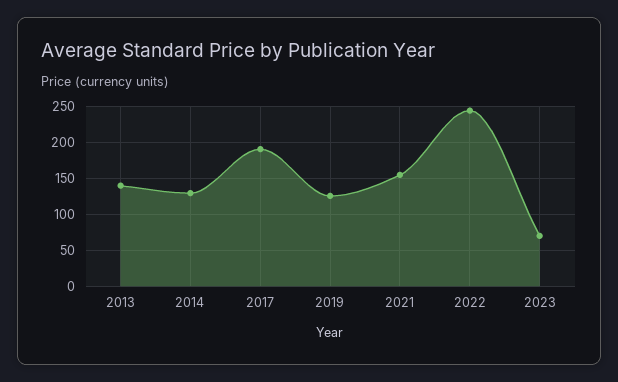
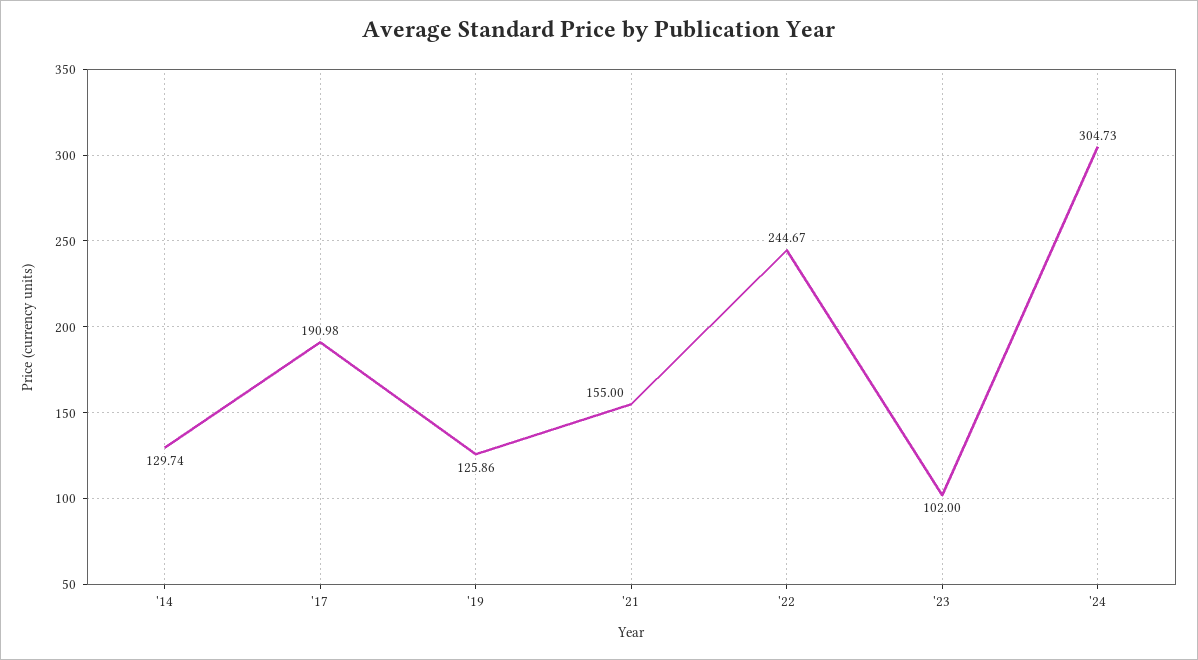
2013: 140 -> none
2023: 70 -> 102
'24: none -> 304.73

